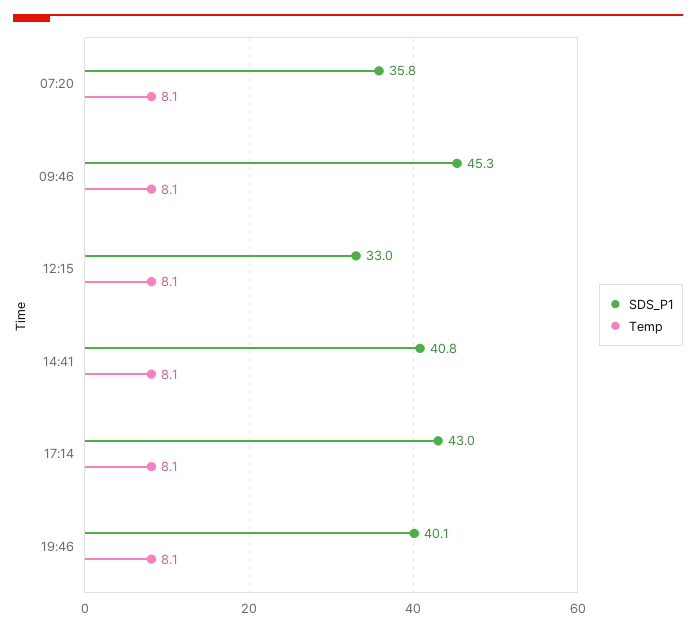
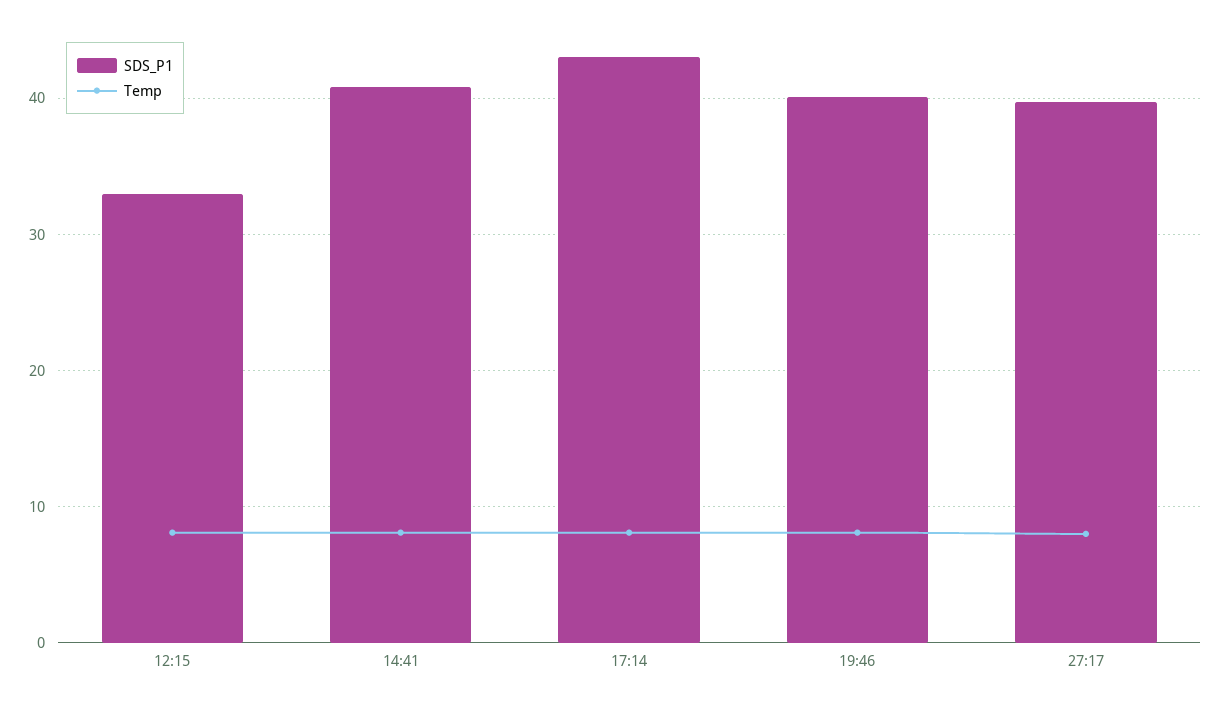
SDS_P1, 07:20: 35.8 -> none
Temp, 07:20: 8.1 -> none
SDS_P1, 09:46: 45.3 -> none
Temp, 09:46: 8.1 -> none
SDS_P1, 27:17: none -> 40
Temp, 27:17: none -> 8

